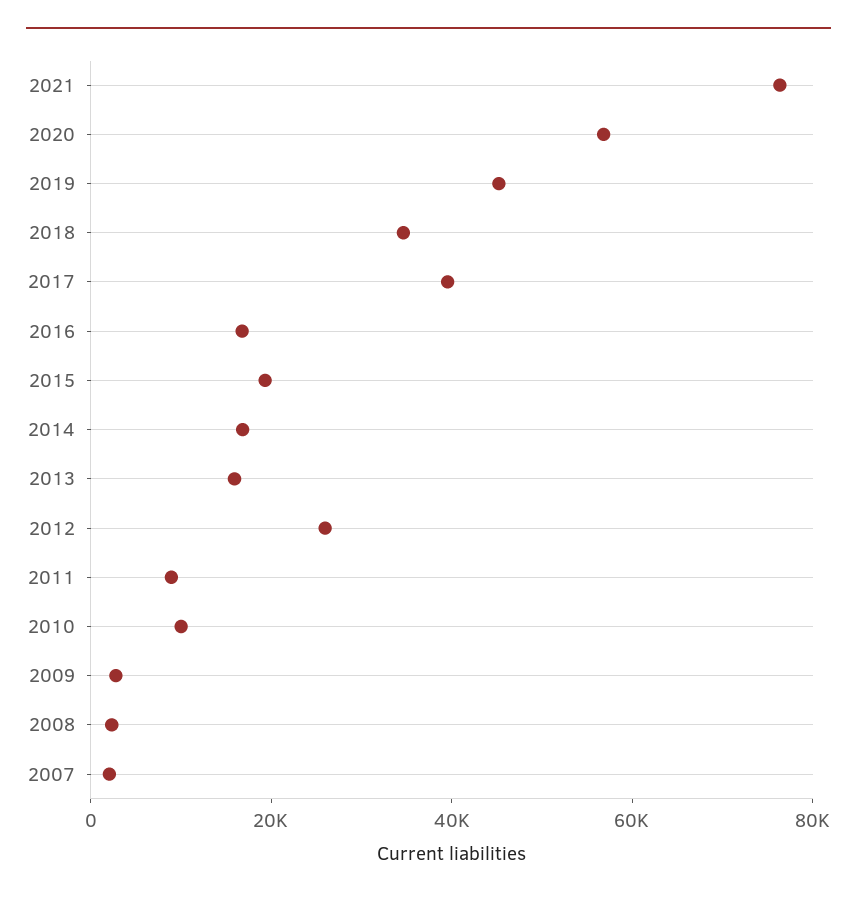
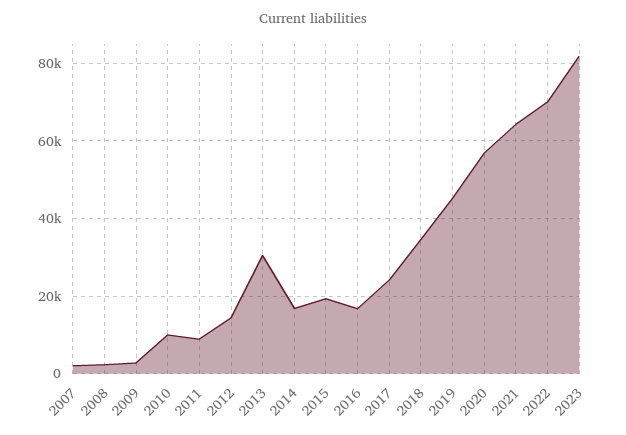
2021: 75000 -> 64000
2017: 40000 -> 24000
2013: 15000 -> 30000
2012: 25000 -> 14000
2022: none -> 70000
2023: none -> 82000

